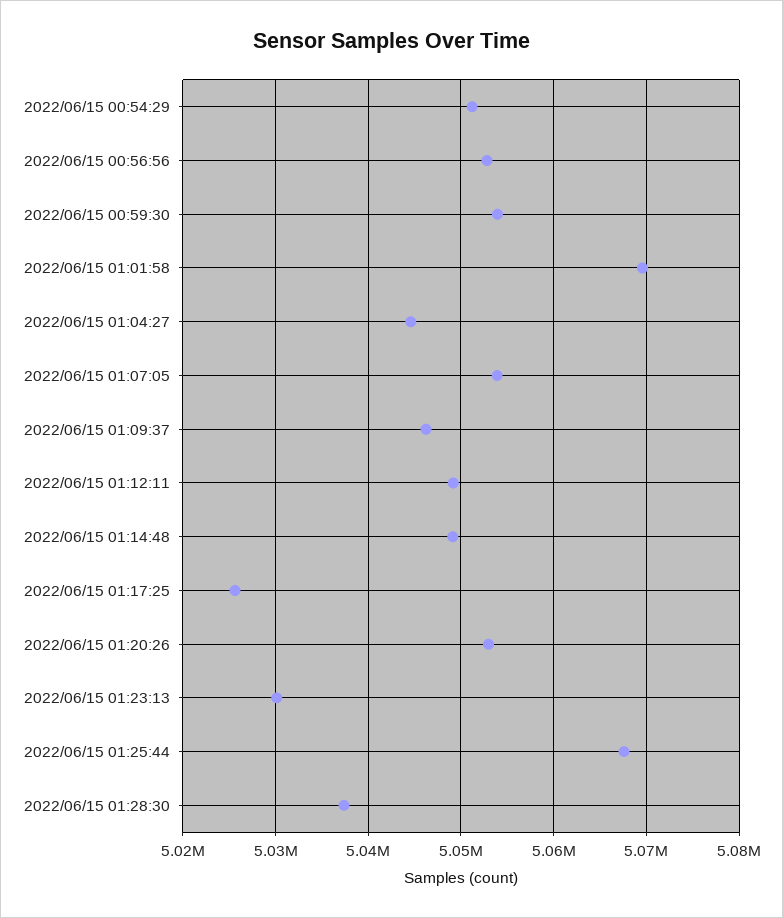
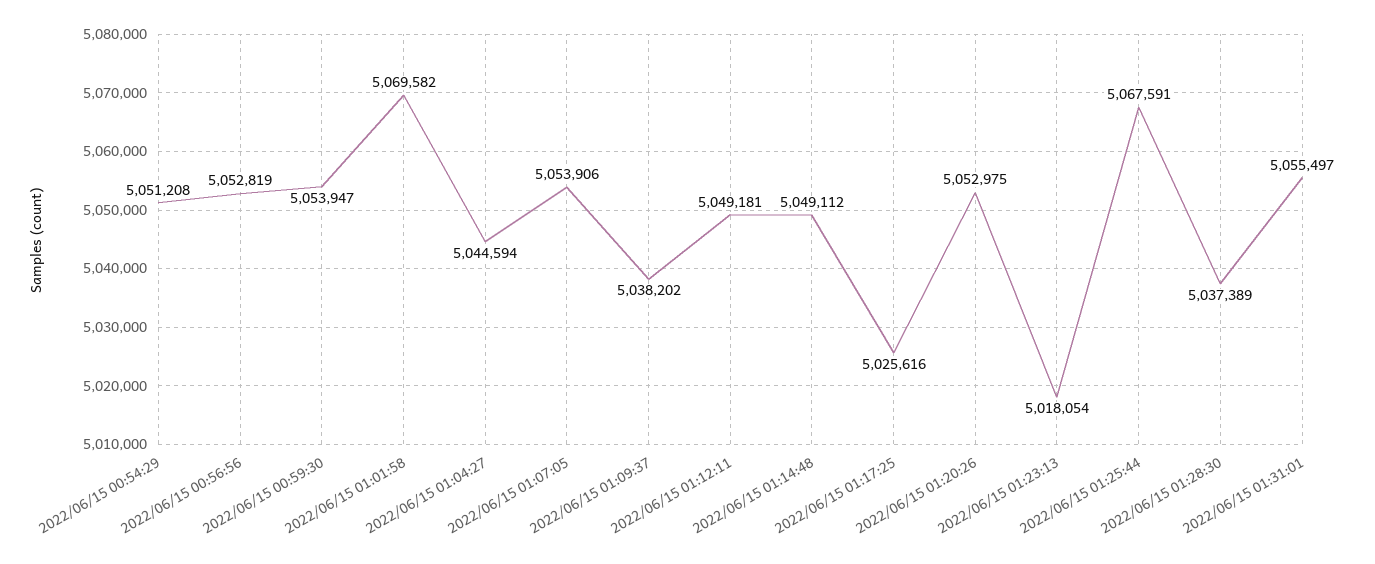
2022/06/15 01:09:37: 5046000 -> 5038202
2022/06/15 01:23:13: 5030000 -> 5018054
2022/06/15 01:31:01: none -> 5055497

